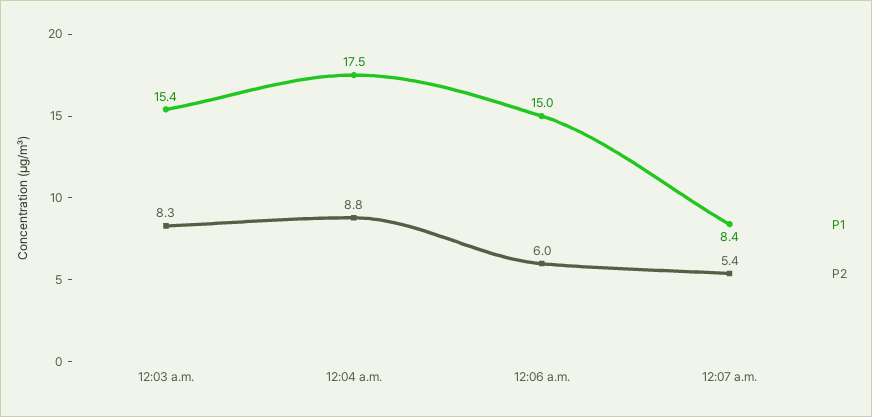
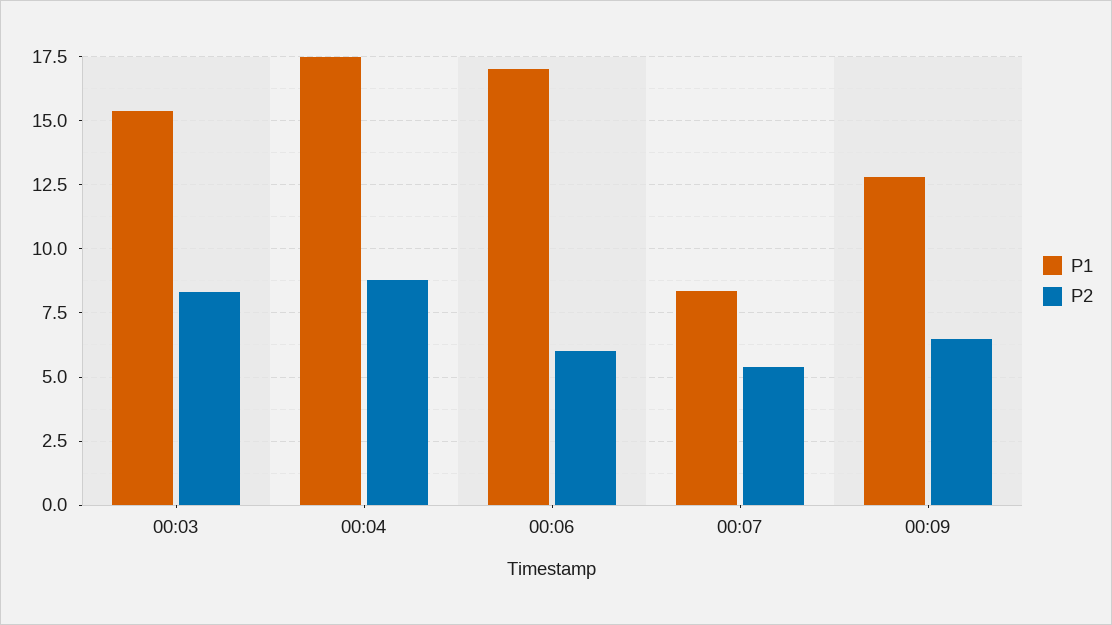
P1, 12:06 a.m.: 15 -> 17
P1, 00:09: none -> 12.75
P2, 00:09: none -> 6.5

